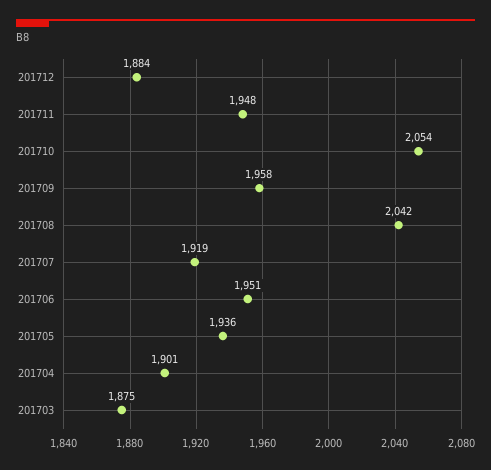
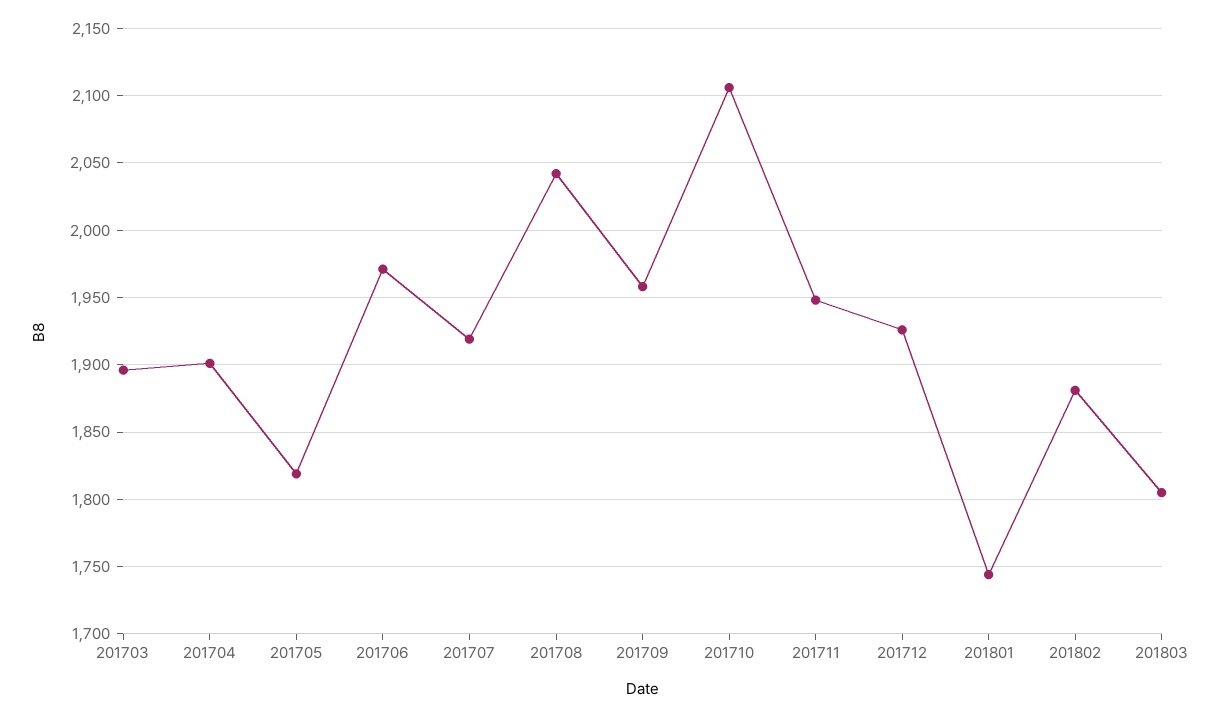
201712: 1884 -> 1925
201710: 2054 -> 2105
201706: 1951 -> 1970
201705: 1936 -> 1820
201703: 1875 -> 1895
201801: none -> 1745
201802: none -> 1880
201803: none -> 1805

